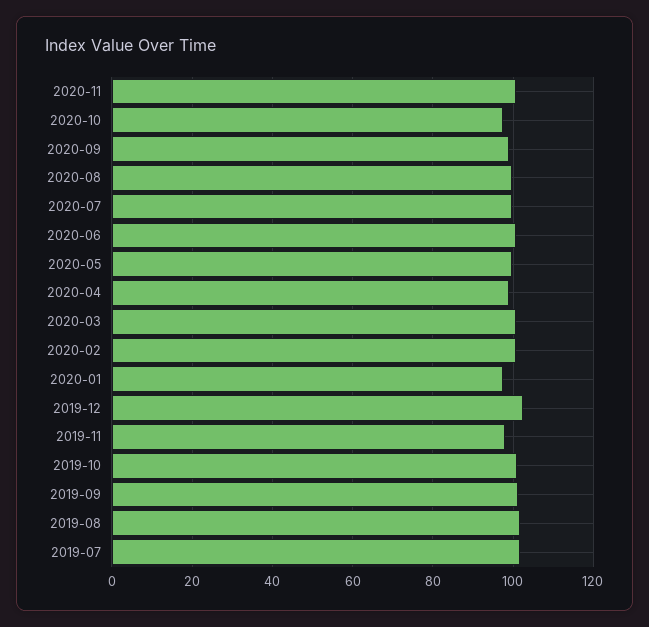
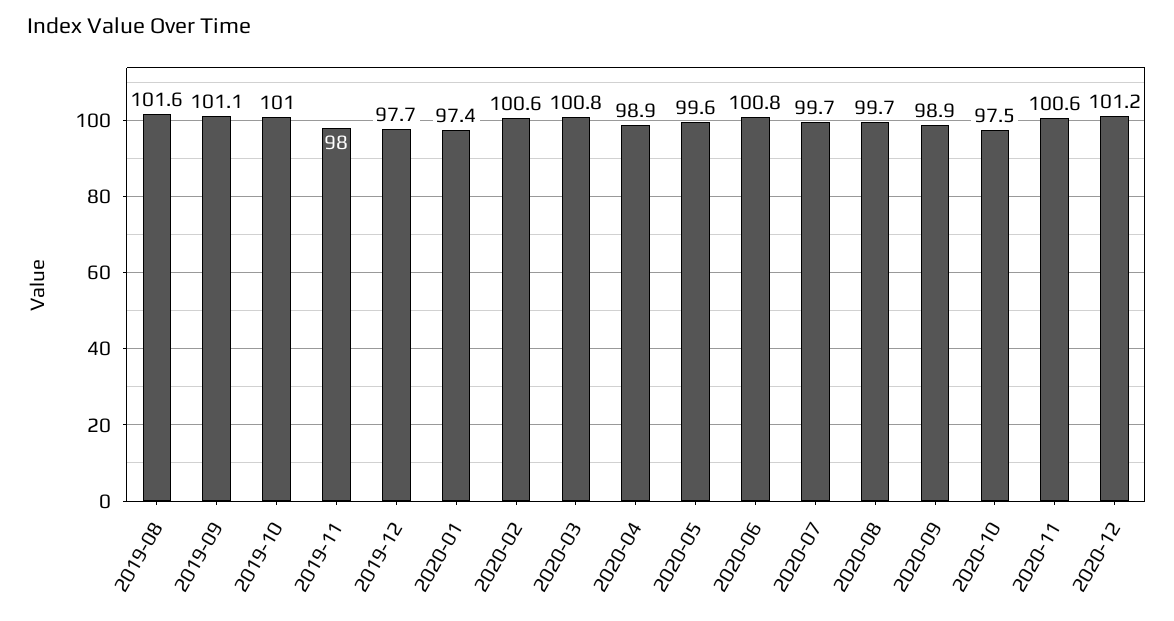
2019-12: 102 -> 97.7
2019-07: 102 -> none
2020-12: none -> 101.2

